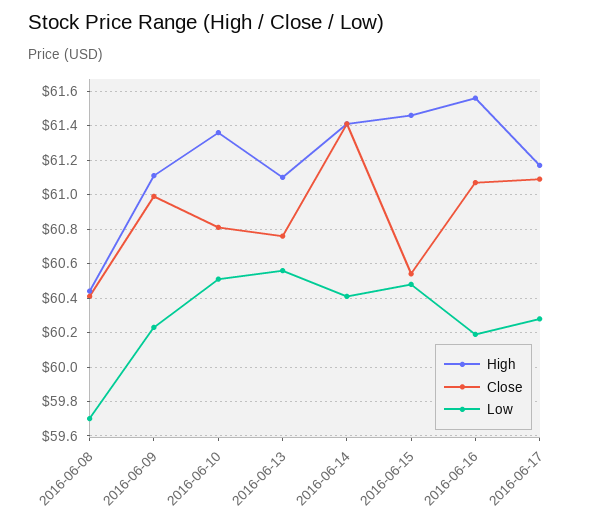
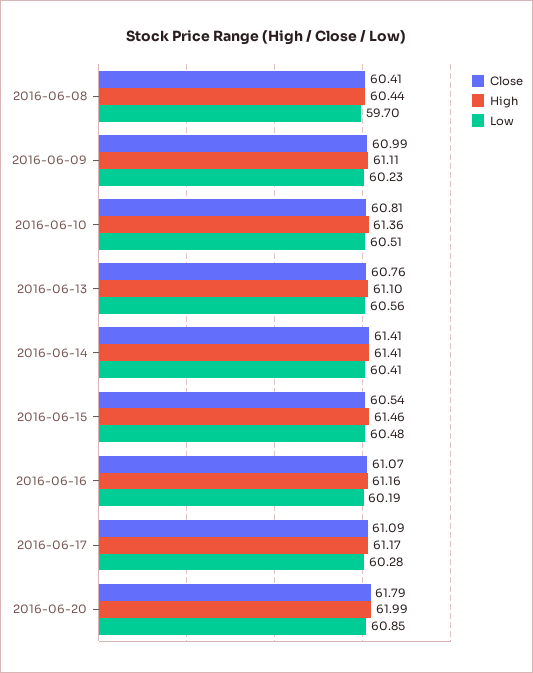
High, 2016-06-16: 61.55 -> 61.16
Close, 2016-06-20: none -> 61.79
High, 2016-06-20: none -> 61.99
Low, 2016-06-20: none -> 60.85

